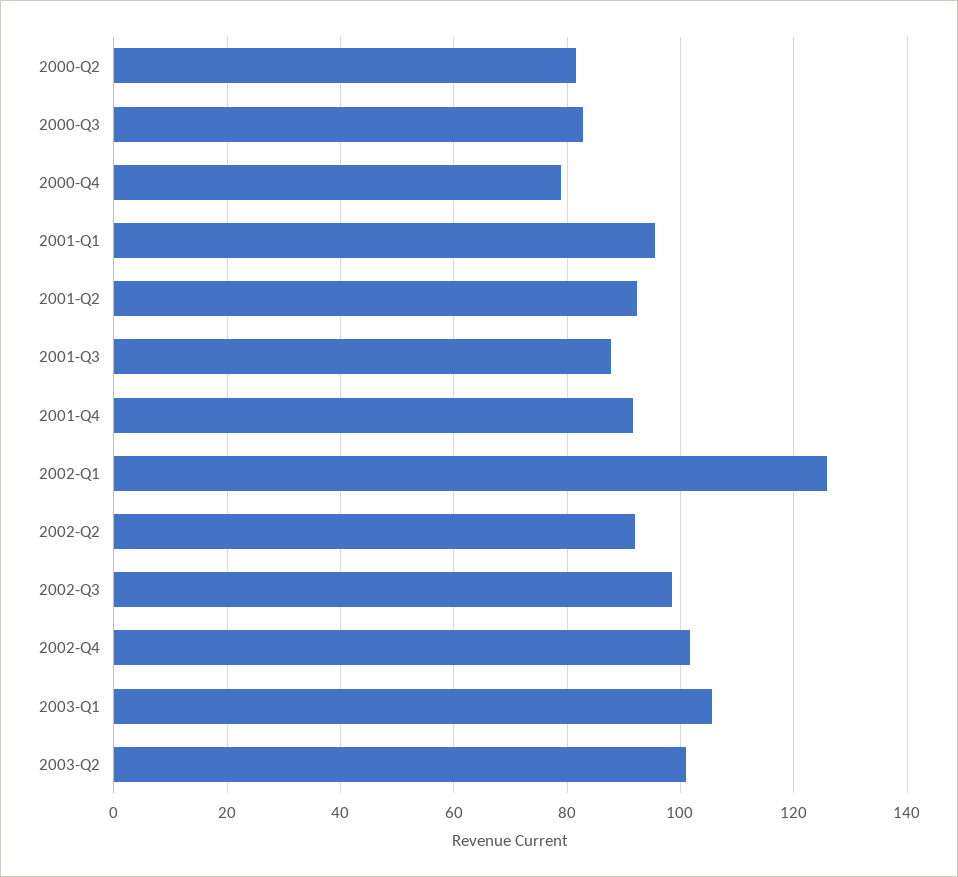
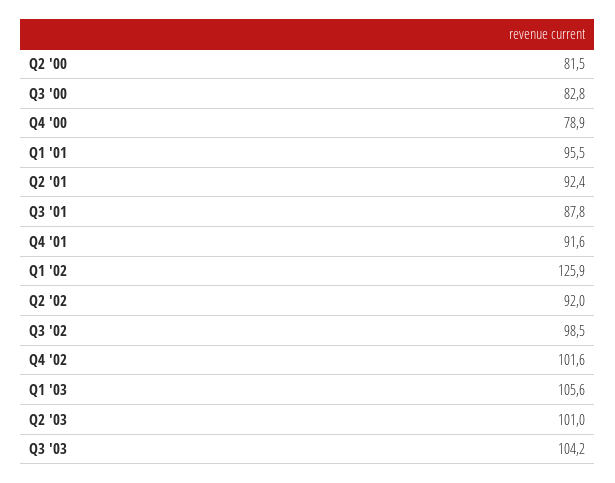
Q3 '03: none -> 104.2

